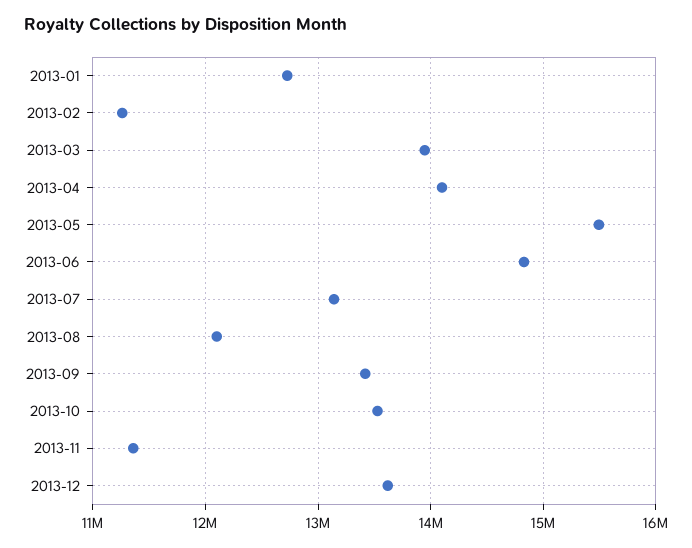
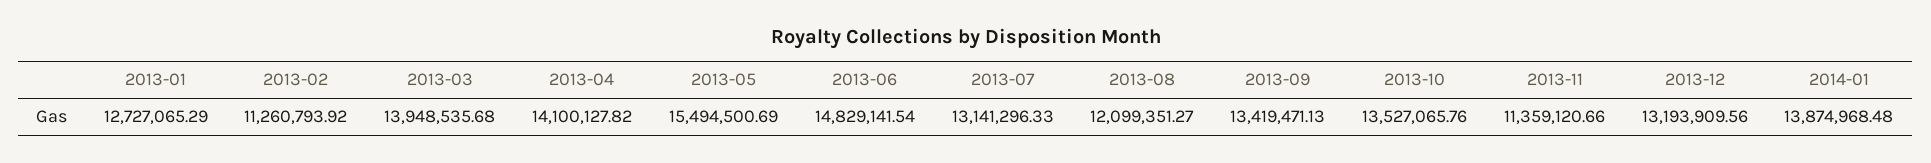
2013-12: 13600000 -> 13193909.56
2014-01: none -> 13874968.48

